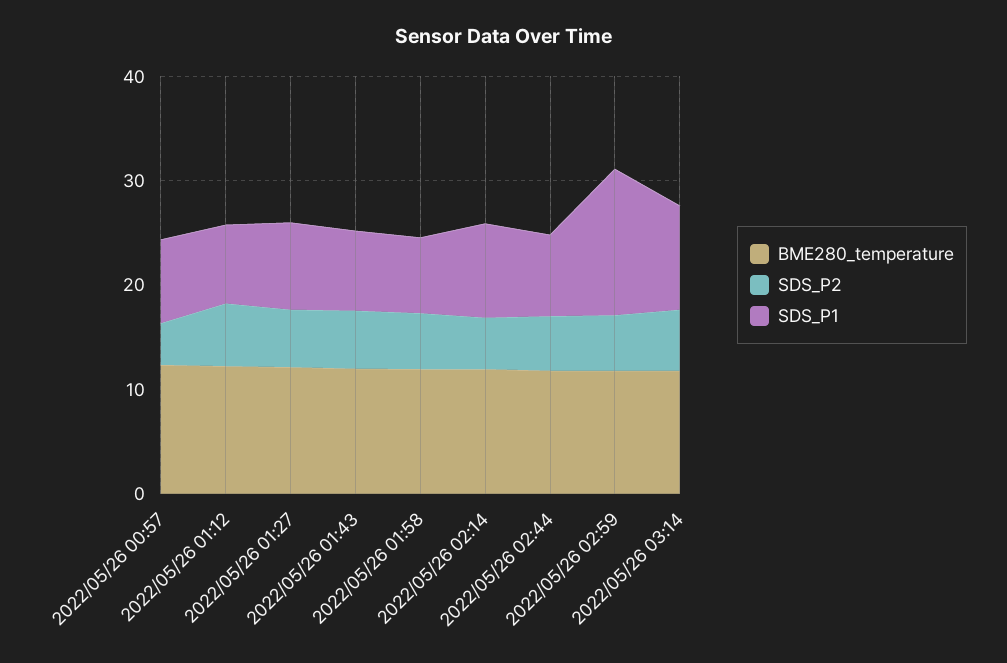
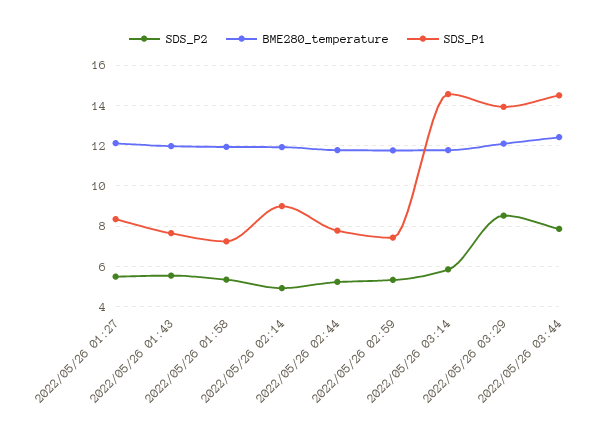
BME280_temperature, 2022/05/26 00:57: 12 -> none
SDS_P2, 2022/05/26 00:57: 4 -> none
SDS_P1, 2022/05/26 00:57: 8 -> none
BME280_temperature, 2022/05/26 01:12: 12 -> none
SDS_P2, 2022/05/26 01:12: 6 -> none
SDS_P1, 2022/05/26 01:12: 8 -> none
SDS_P1, 2022/05/26 02:59: 14 -> 7.5
SDS_P1, 2022/05/26 03:14: 10 -> 14.5
SDS_P2, 2022/05/26 03:29: none -> 8.5
BME280_temperature, 2022/05/26 03:29: none -> 12
SDS_P1, 2022/05/26 03:29: none -> 14
SDS_P2, 2022/05/26 03:44: none -> 8
BME280_temperature, 2022/05/26 03:44: none -> 12.5
SDS_P1, 2022/05/26 03:44: none -> 14.5

